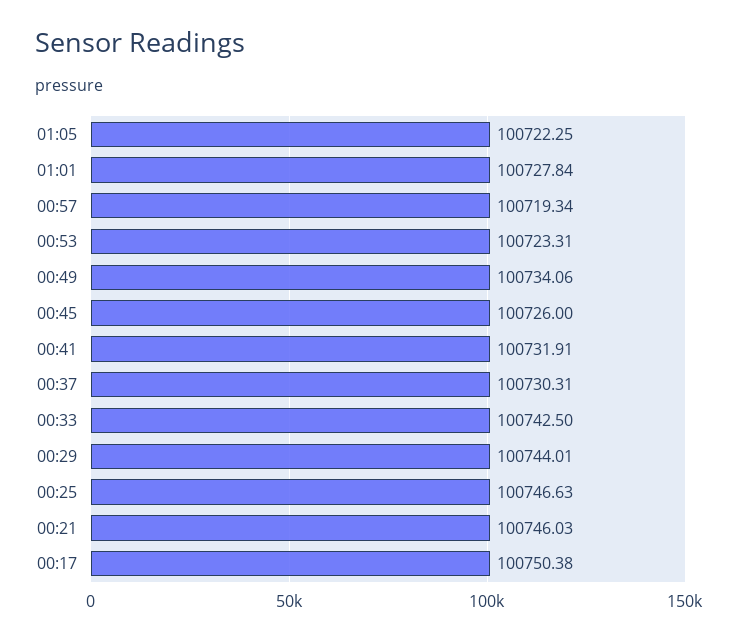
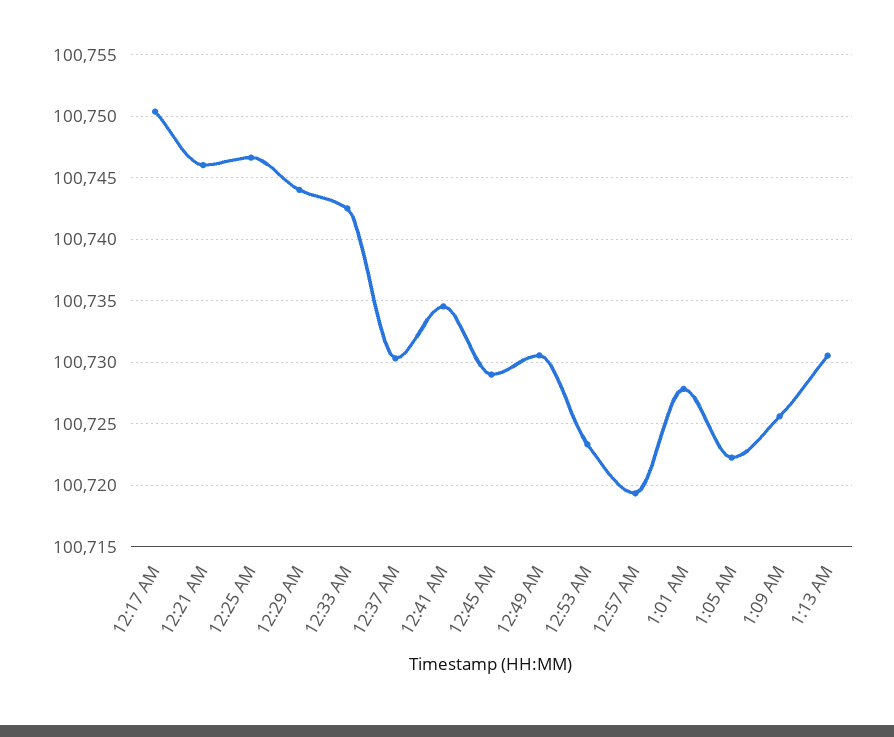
00:49: 100734.06 -> 100730.5
00:45: 100726 -> 100729
00:41: 100731.91 -> 100734.5
1:09 AM: none -> 100725.5
1:13 AM: none -> 100730.5

